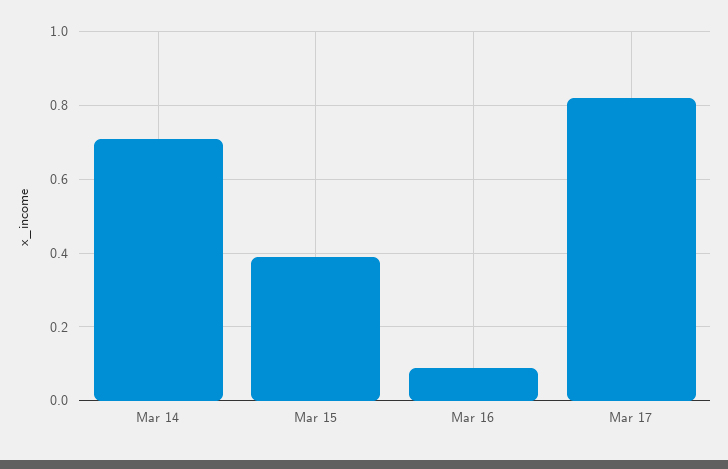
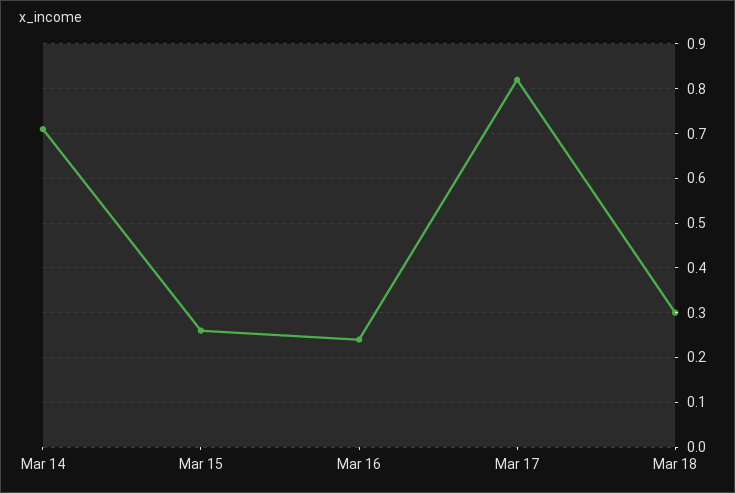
Mar 15: 0.4 -> 0.25
Mar 16: 0.1 -> 0.25
Mar 18: none -> 0.3

